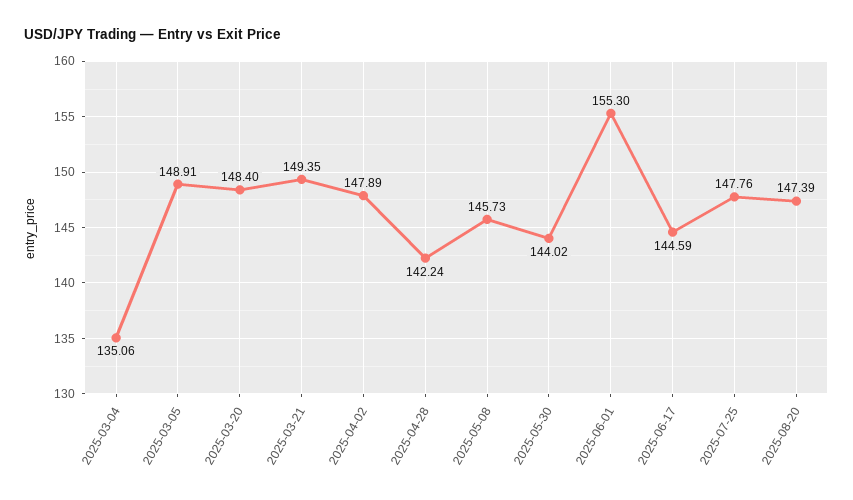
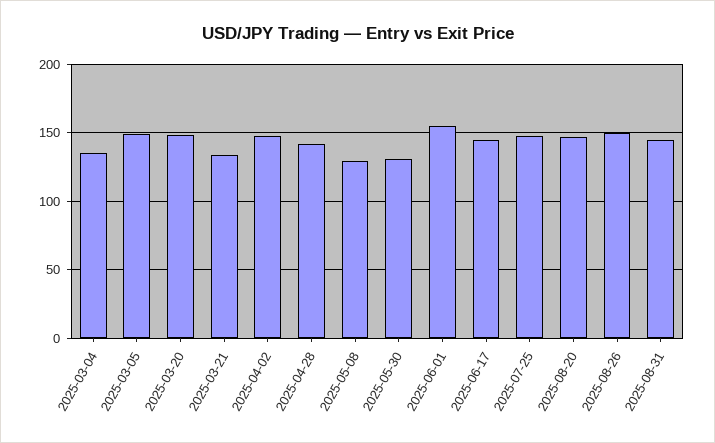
2025-03-21: 149.35 -> 135
2025-05-08: 145.73 -> 130
2025-05-30: 144.02 -> 130
2025-08-26: none -> 150
2025-08-31: none -> 145

